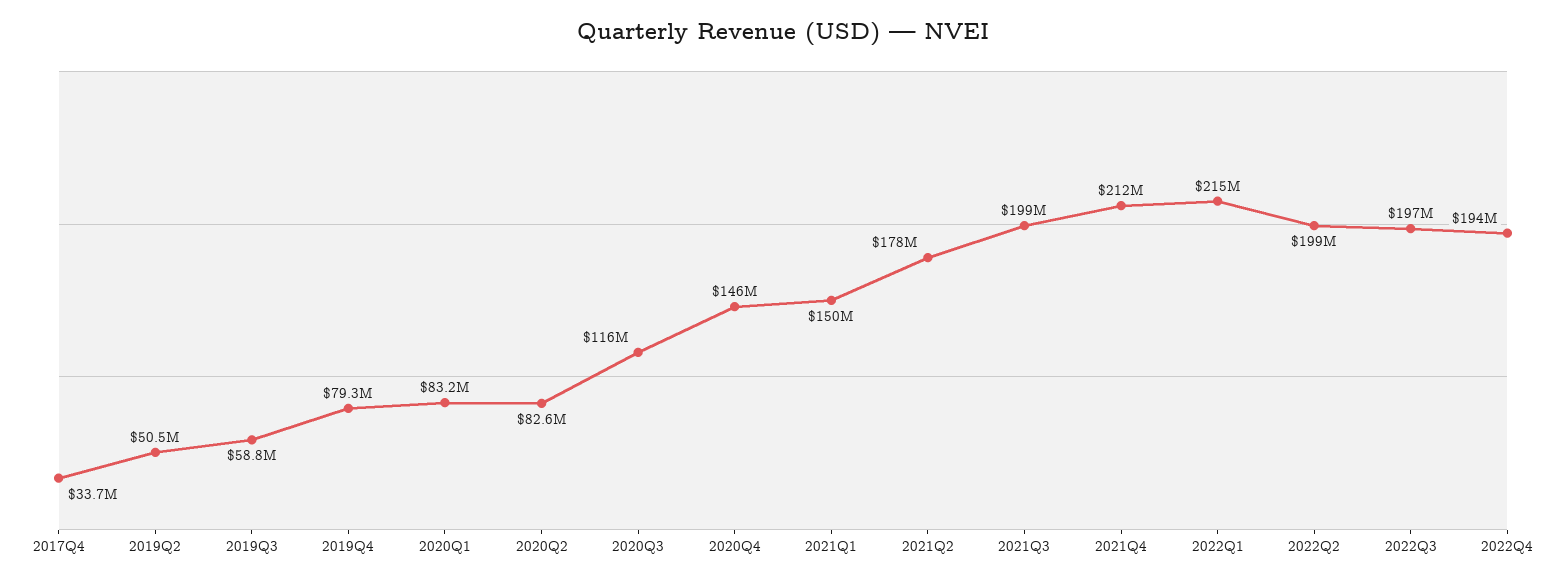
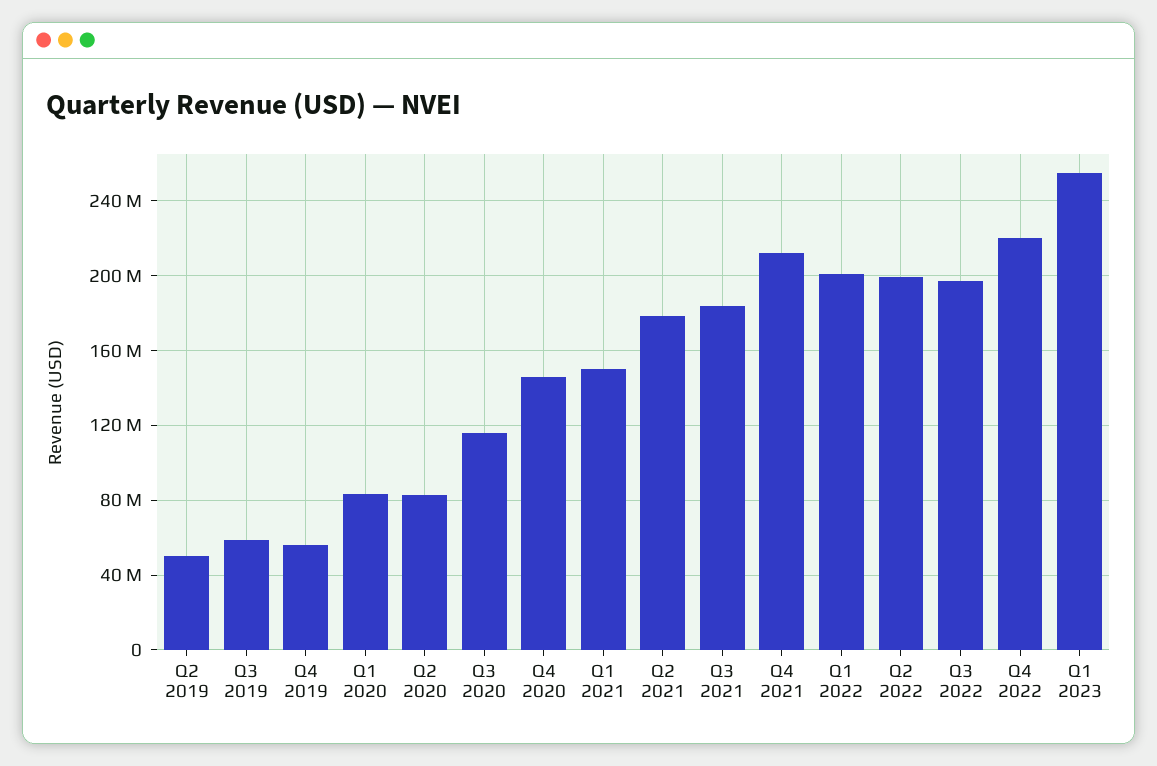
2017Q4: 33700000 -> none
2019Q4: 79300000 -> 55000000
2021Q3: 199000000 -> 185000000
2022Q1: 215000000 -> 200000000
2022Q4: 194000000 -> 220000000
Q1 2023: none -> 255000000

